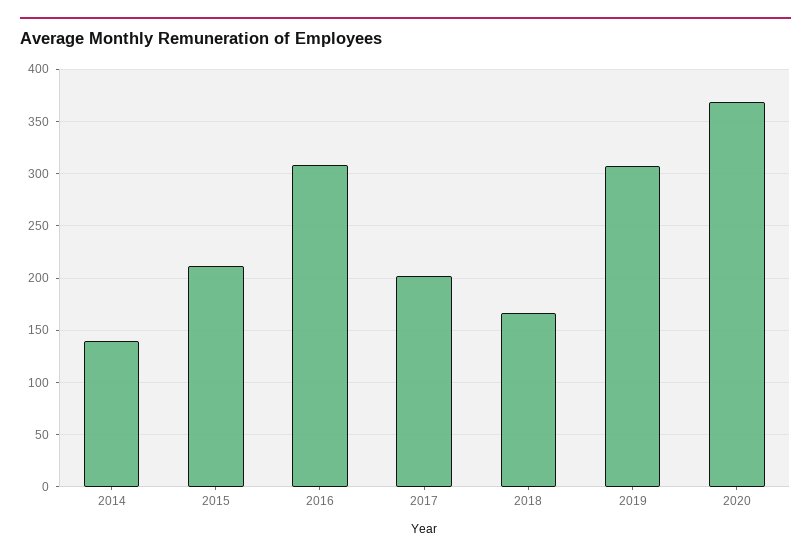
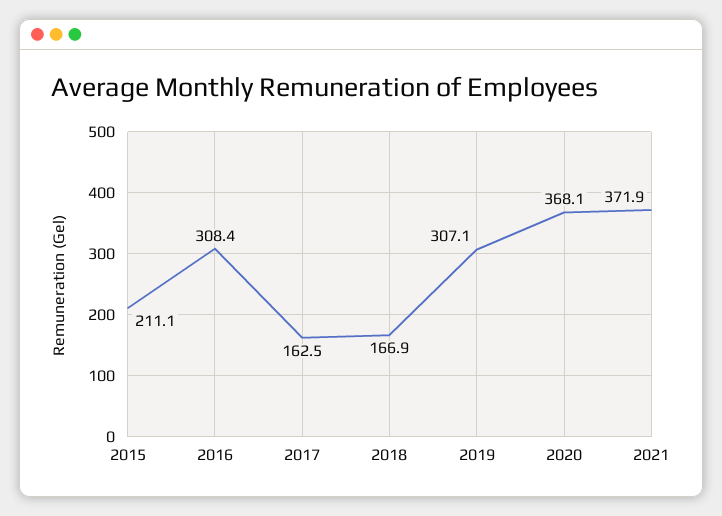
2014: 140 -> none
2017: 200 -> 162.5
2021: none -> 371.9

